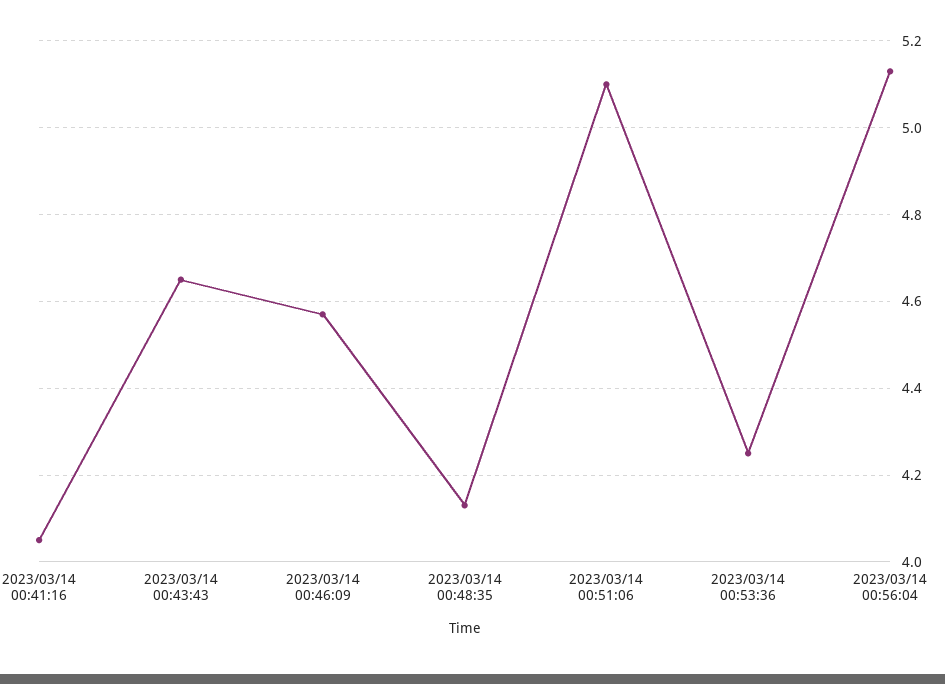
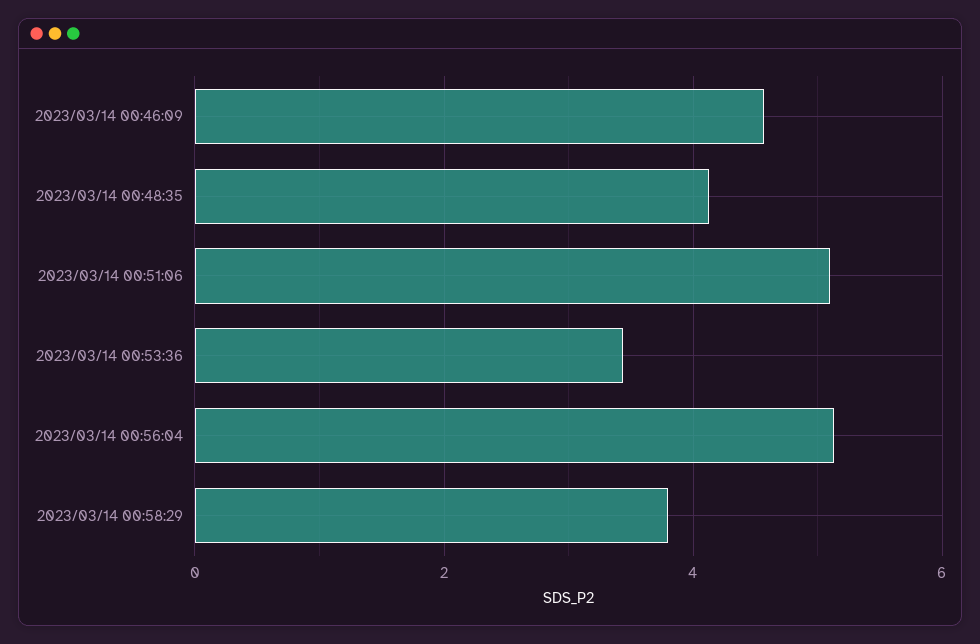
2023/03/14 00:41:16: 4.05 -> none
2023/03/14 00:43:43: 4.65 -> none
2023/03/14 00:53:36: 4.25 -> 3.4
2023/03/14 00:58:29: none -> 3.8

